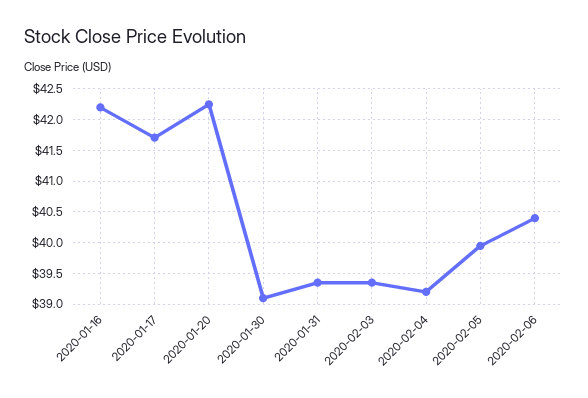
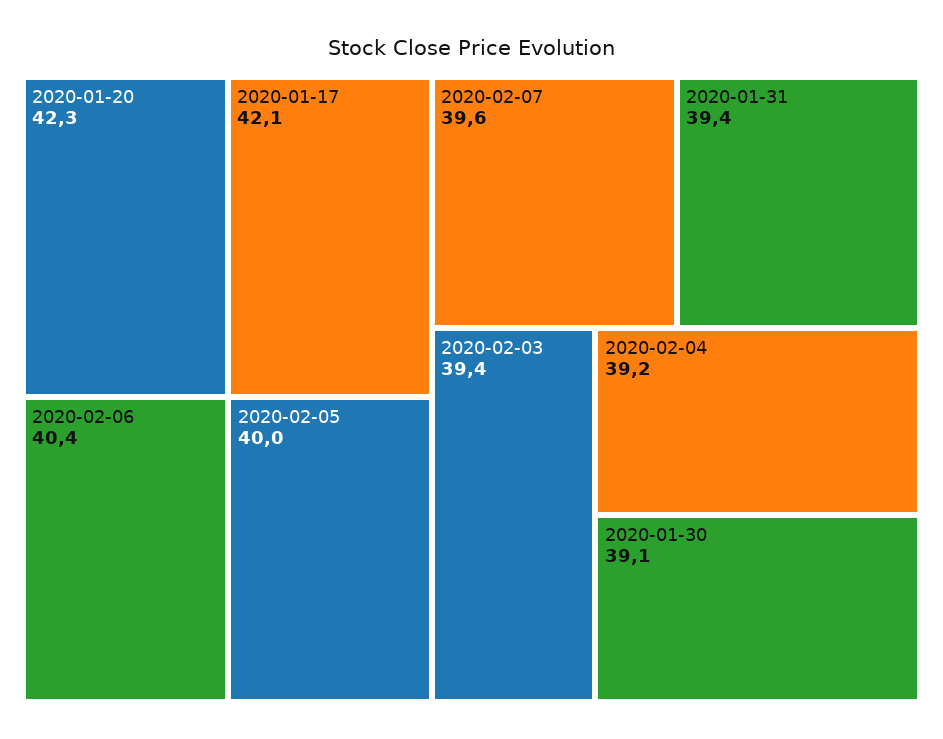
2020-01-16: 42.2 -> none
2020-01-17: 41.7 -> 42.1
2020-02-07: none -> 39.6

